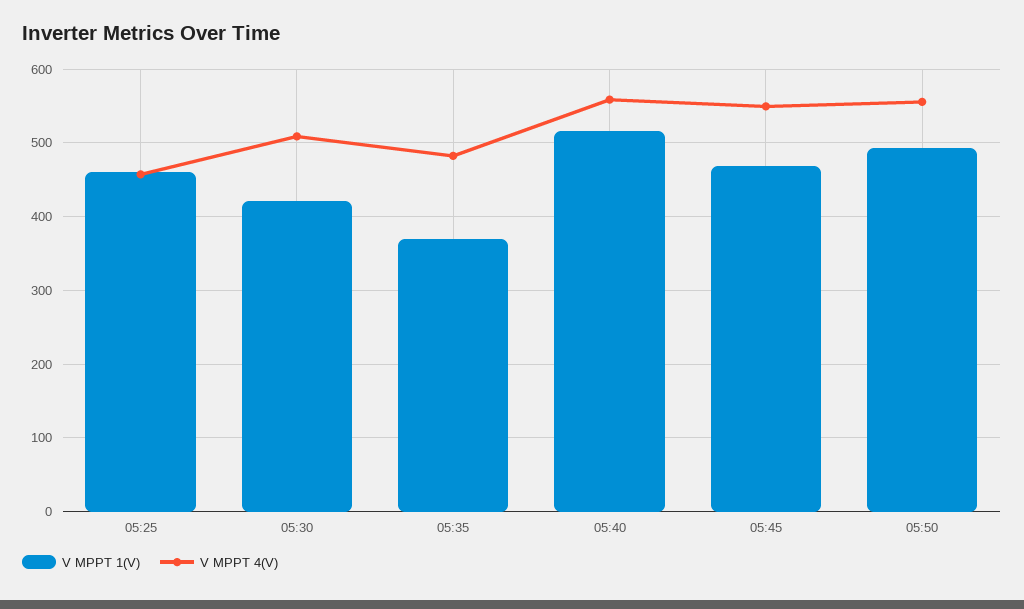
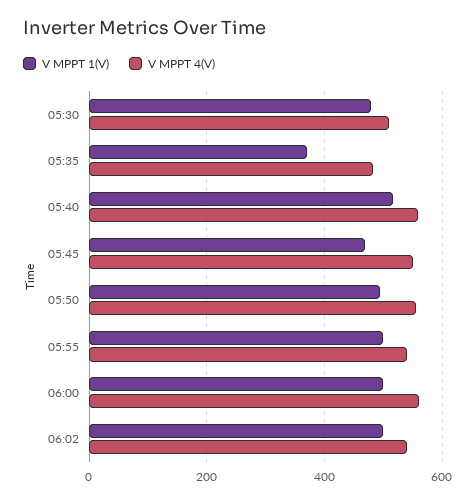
V MPPT 1(V), 05:25: 460 -> none
V MPPT 4(V), 05:25: 460 -> none
V MPPT 1(V), 05:30: 420 -> 480
V MPPT 1(V), 05:55: none -> 500
V MPPT 4(V), 05:55: none -> 540
V MPPT 1(V), 06:00: none -> 500
V MPPT 4(V), 06:00: none -> 560
V MPPT 1(V), 06:02: none -> 500
V MPPT 4(V), 06:02: none -> 540

